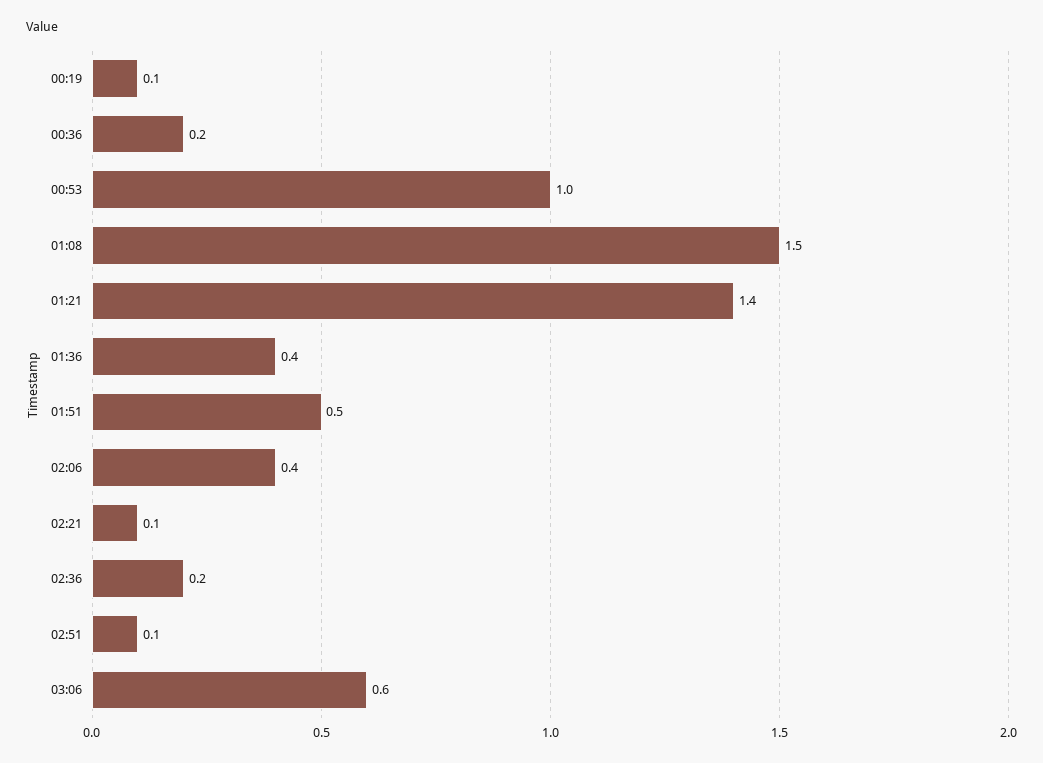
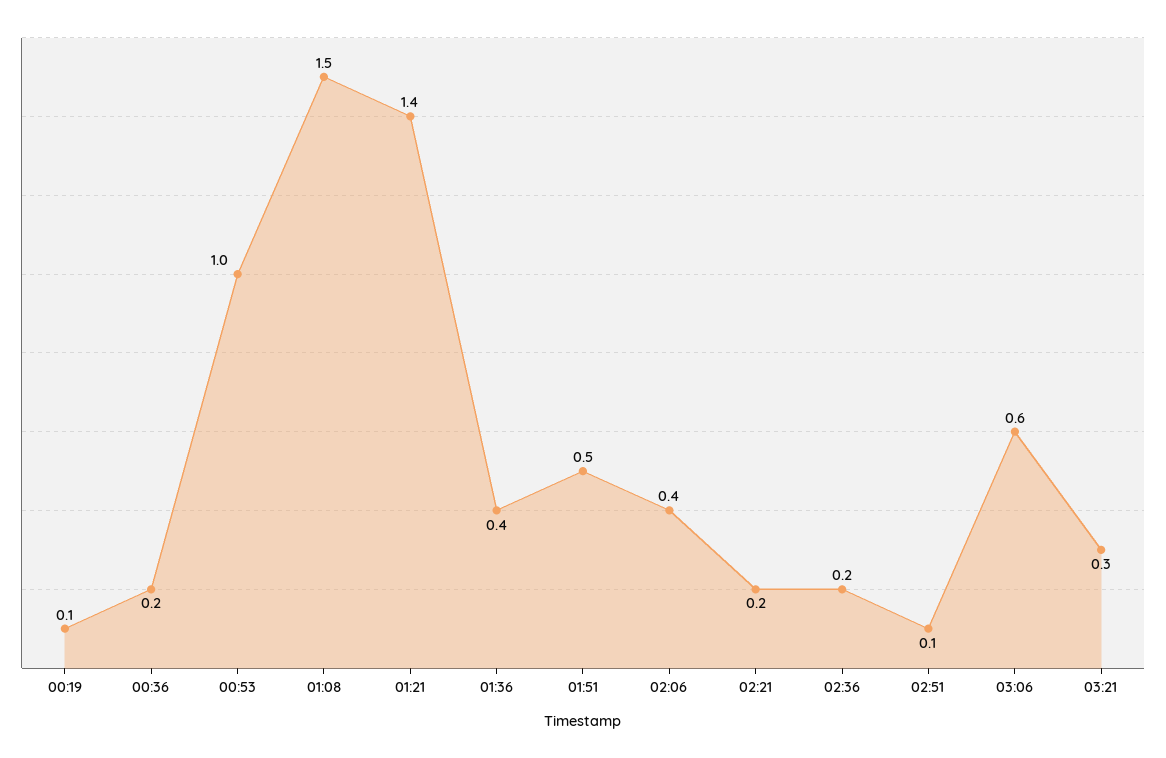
02:21: 0.1 -> 0.2
03:21: none -> 0.3

